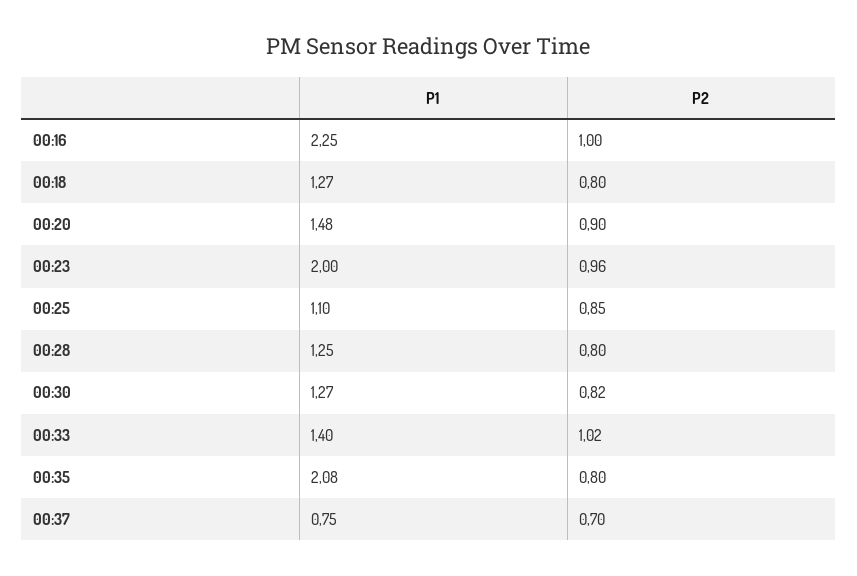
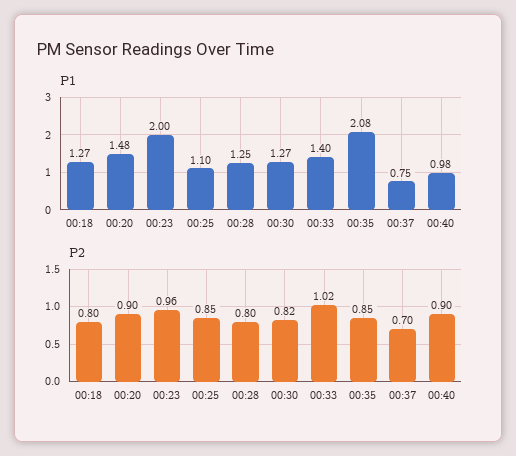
P1, 00:16: 2.25 -> none
P2, 00:16: 1 -> none
P2, 00:35: 0.8 -> 0.85
P1, 00:40: none -> 0.98
P2, 00:40: none -> 0.9

